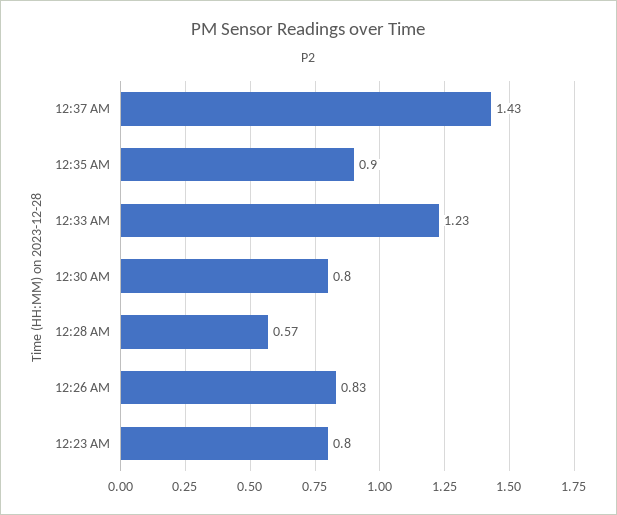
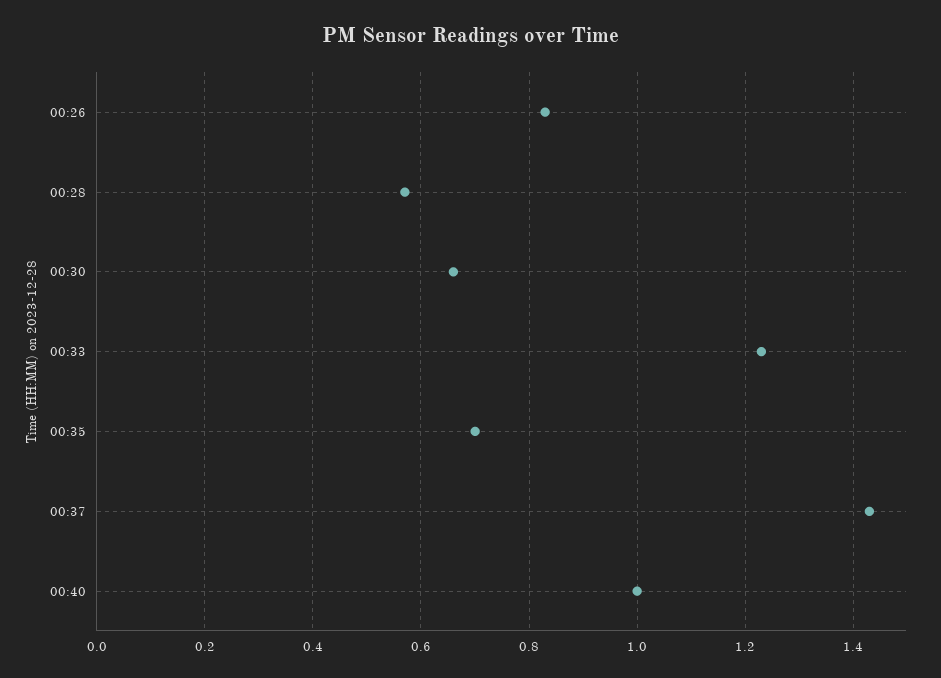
12:35 AM: 0.9 -> 0.7
12:30 AM: 0.8 -> 0.65
12:23 AM: 0.8 -> none
00:40: none -> 1

